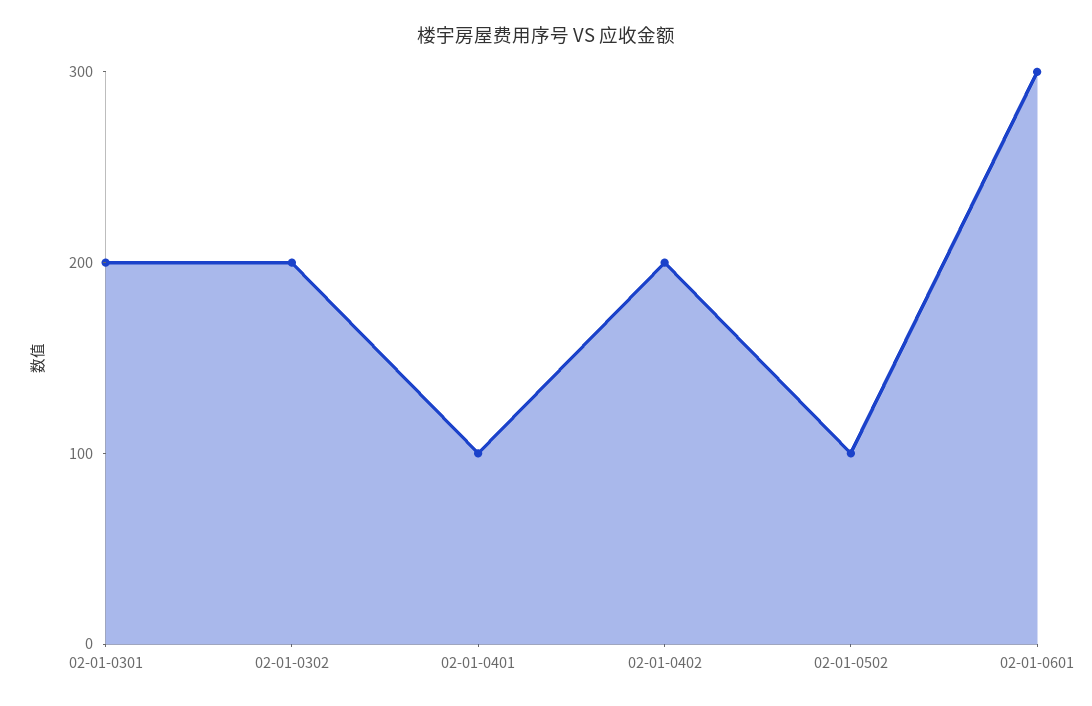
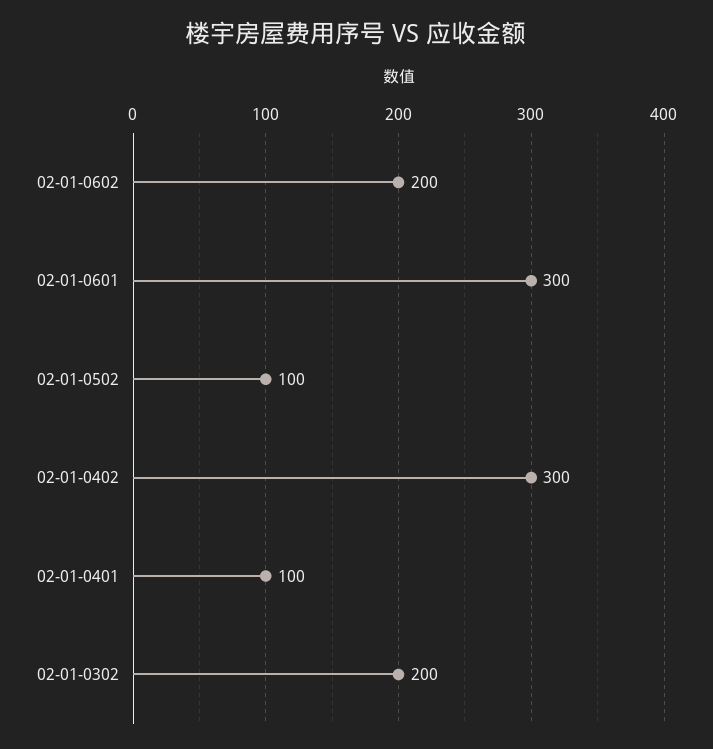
02-01-0301: 200 -> none
02-01-0402: 200 -> 300
02-01-0602: none -> 200

